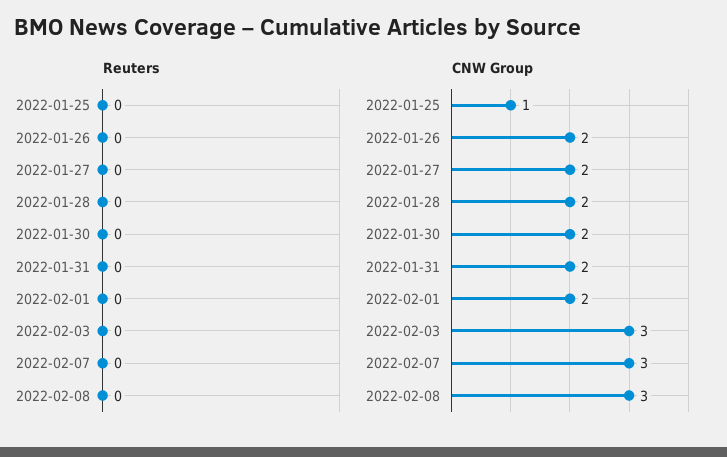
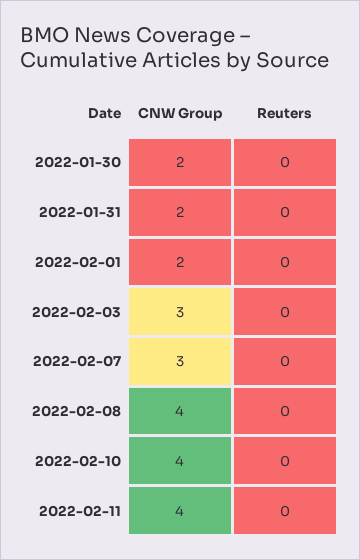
Reuters, 2022-01-25: 0 -> none
Reuters, 2022-01-26: 0 -> none
Reuters, 2022-01-27: 0 -> none
Reuters, 2022-01-28: 0 -> none
CNW Group, 2022-01-25: 1 -> none
CNW Group, 2022-01-26: 2 -> none
CNW Group, 2022-01-27: 2 -> none
CNW Group, 2022-01-28: 2 -> none
CNW Group, 2022-02-08: 3 -> 4
CNW Group, 2022-02-10: none -> 4
Reuters, 2022-02-10: none -> 0
CNW Group, 2022-02-11: none -> 4
Reuters, 2022-02-11: none -> 0

